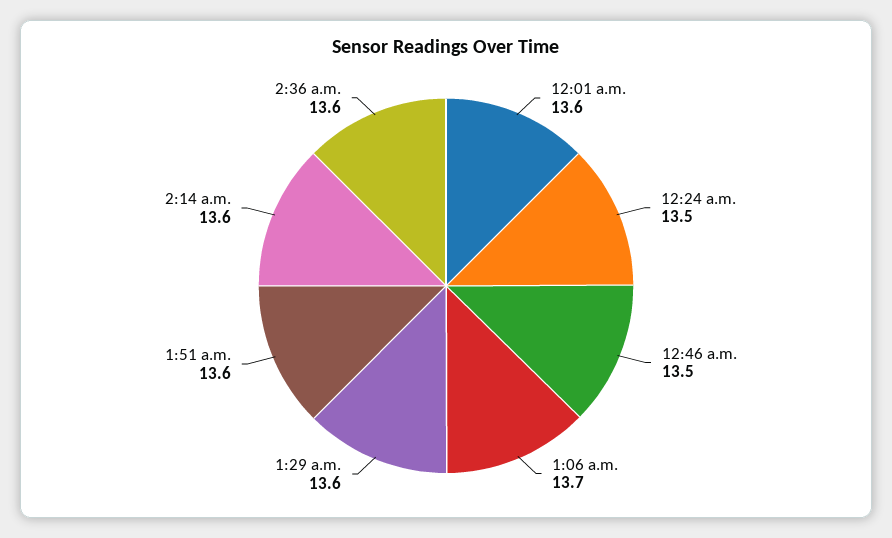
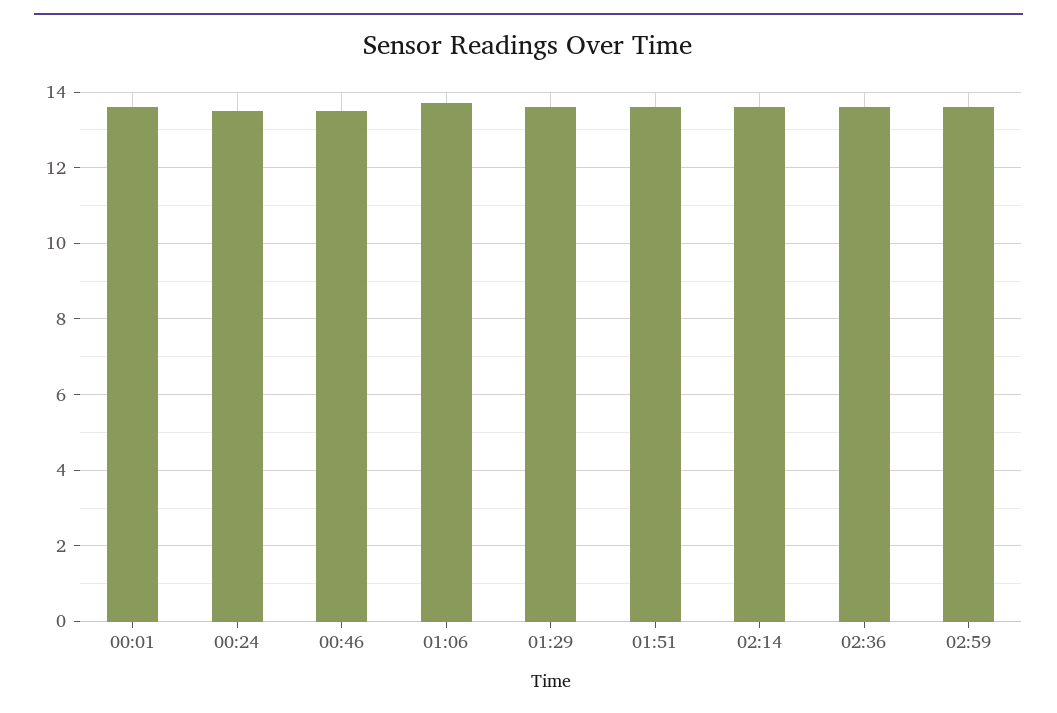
02:59: none -> 13.5

